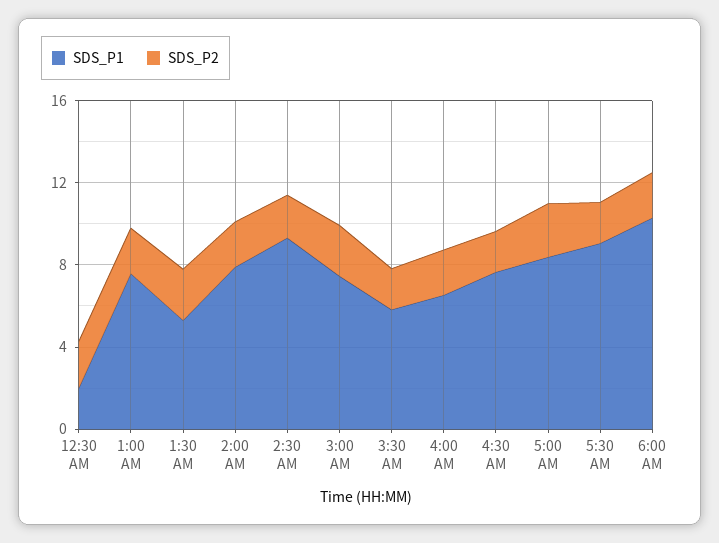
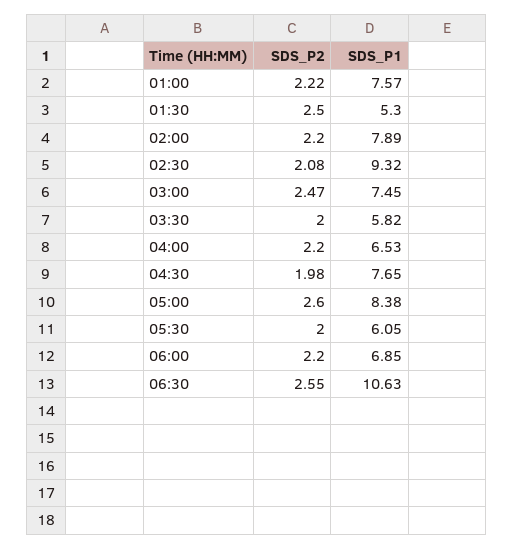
SDS_P1, 12:30 AM: 2 -> none
SDS_P2, 12:30 AM: 2 -> none
SDS_P1, 5:30 AM: 9 -> 6.05
SDS_P1, 6:00 AM: 10 -> 6.85
SDS_P2, 06:30: none -> 2.55
SDS_P1, 06:30: none -> 10.63

